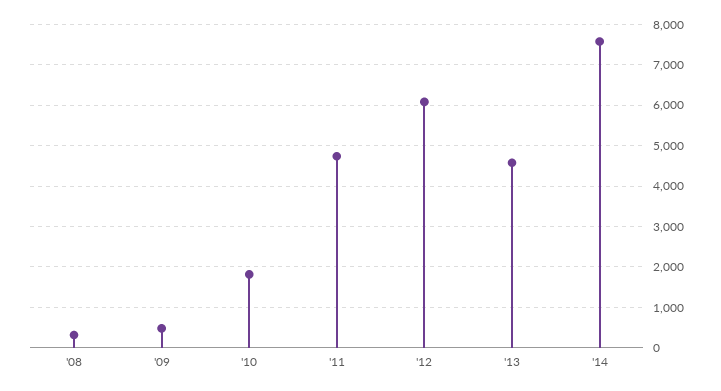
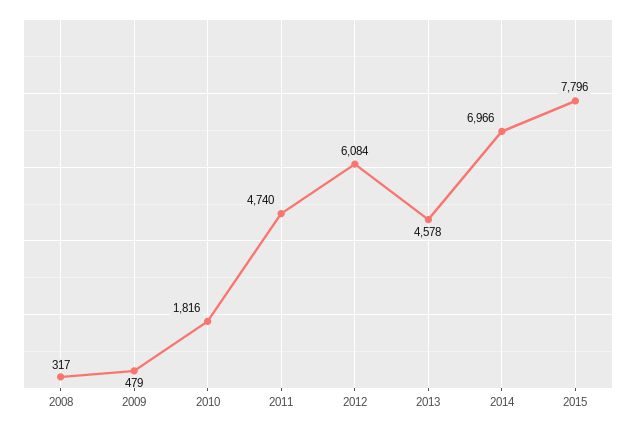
'14: 7600 -> 6966
2015: none -> 7796

